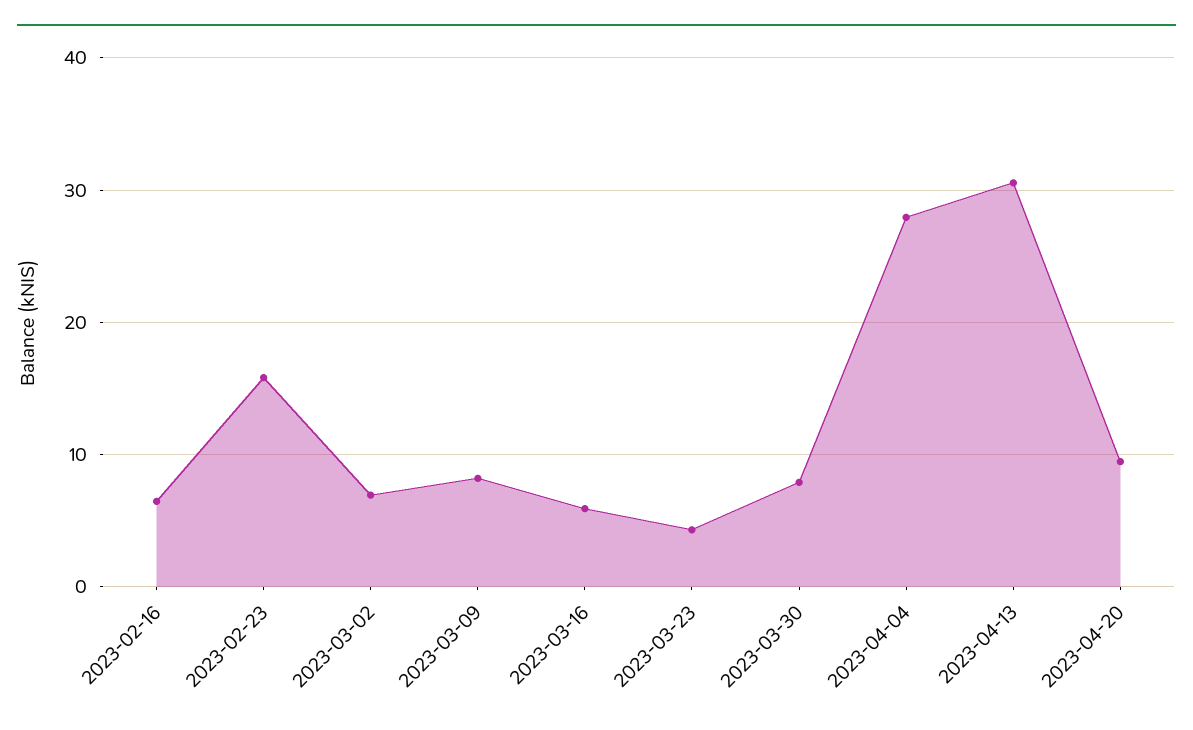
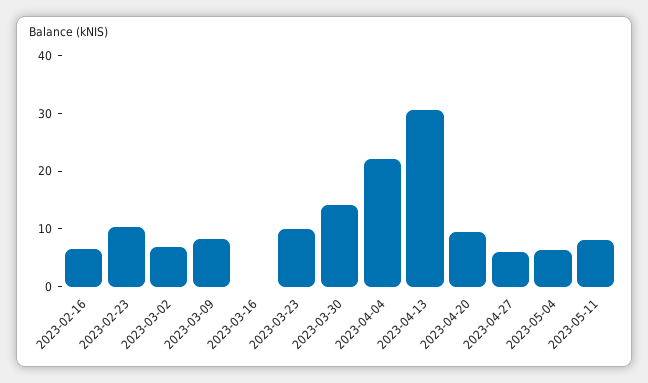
2023-02-23: 16 -> 10
2023-03-16: 6 -> 0
2023-03-23: 4 -> 10
2023-03-30: 8 -> 14
2023-04-04: 28 -> 22
2023-04-27: none -> 6
2023-05-04: none -> 6
2023-05-11: none -> 8

